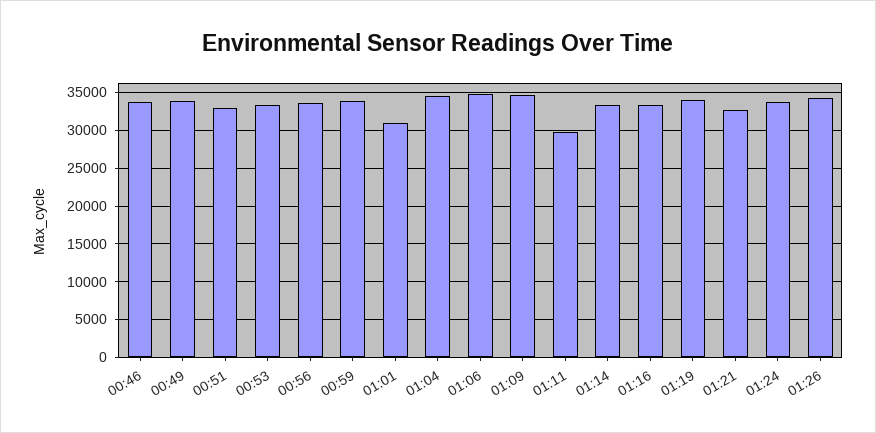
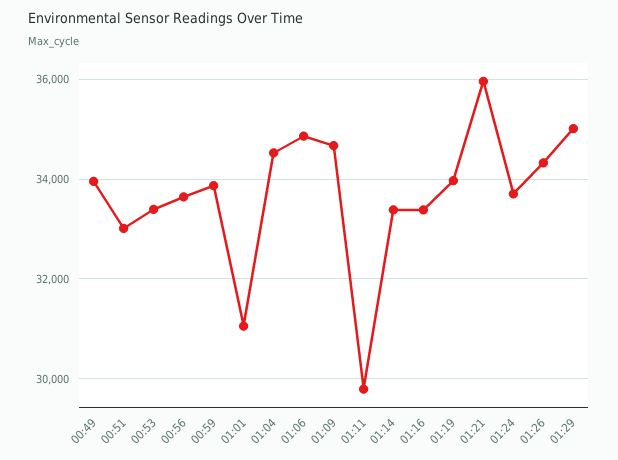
00:46: 34000 -> none
01:21: 33000 -> 36000
01:29: none -> 35000

